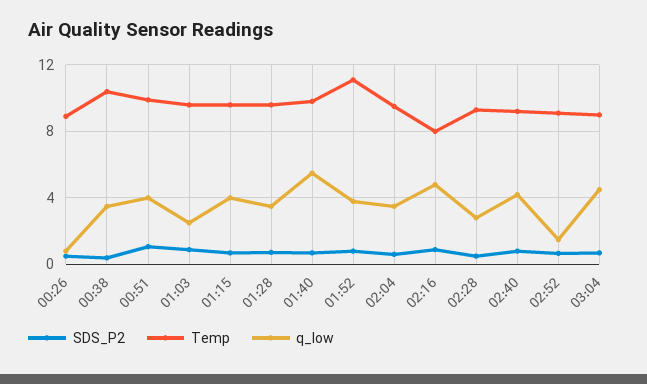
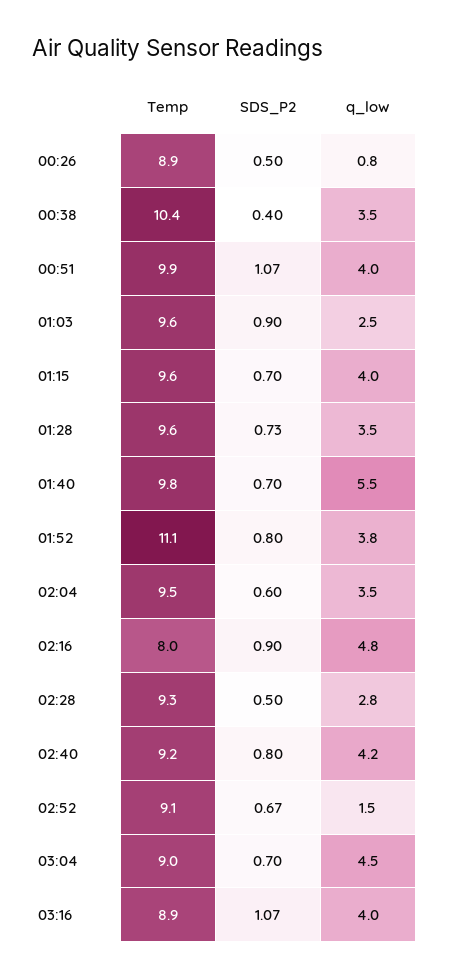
Temp, 03:16: none -> 8.9
SDS_P2, 03:16: none -> 1.07
q_low, 03:16: none -> 4

